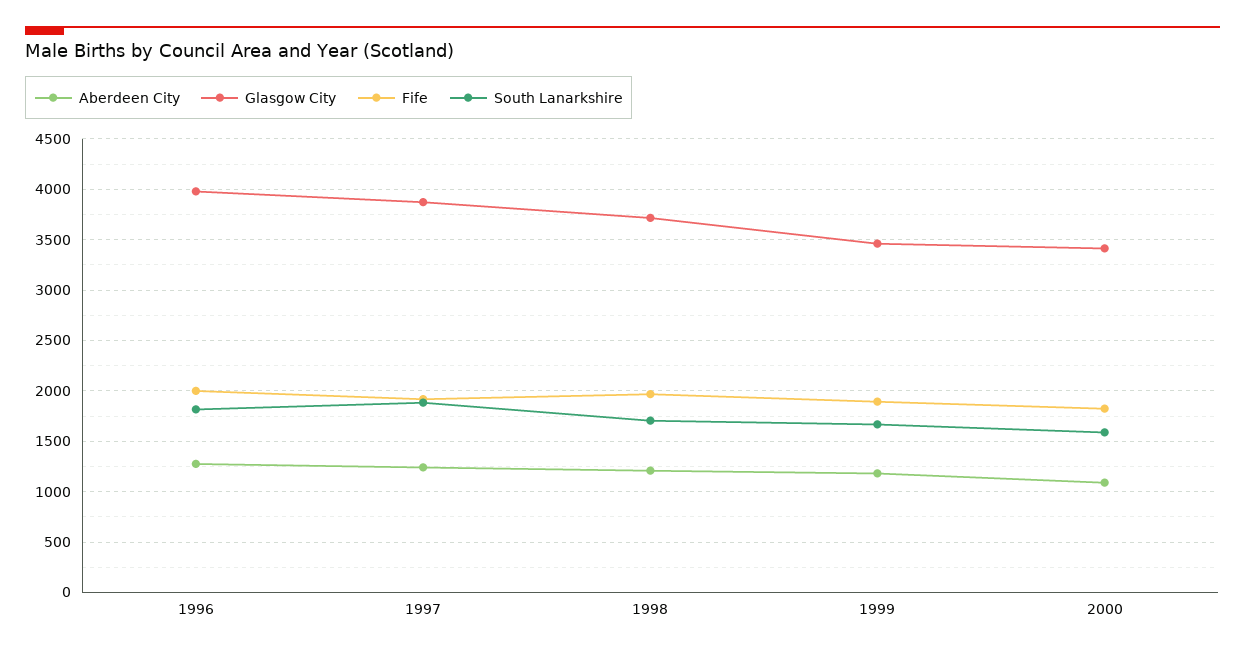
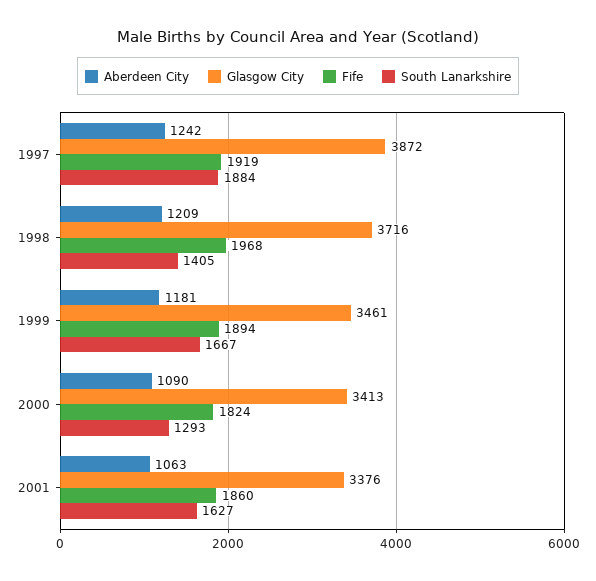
Aberdeen City, 1996: 1300 -> none
Glasgow City, 1996: 4000 -> none
Fife, 1996: 2000 -> none
South Lanarkshire, 1996: 1800 -> none
South Lanarkshire, 1998: 1700 -> 1405
South Lanarkshire, 2000: 1600 -> 1293
Aberdeen City, 2001: none -> 1063
Glasgow City, 2001: none -> 3376
Fife, 2001: none -> 1860
South Lanarkshire, 2001: none -> 1627

